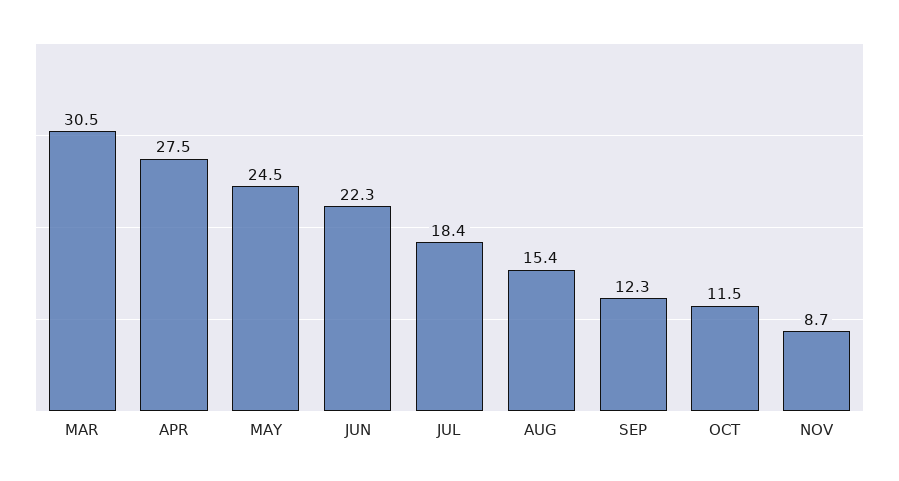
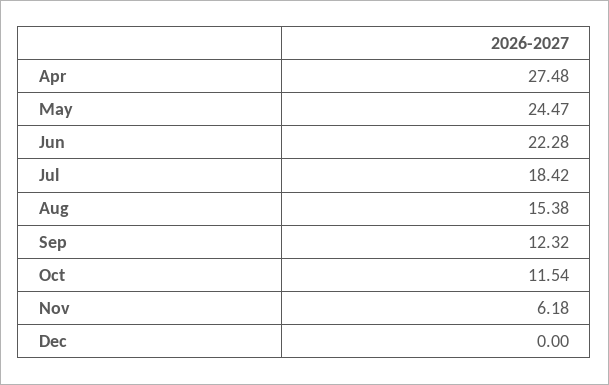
MAR: 30.5 -> none
NOV: 8.7 -> 6.18
Dec: none -> 0

